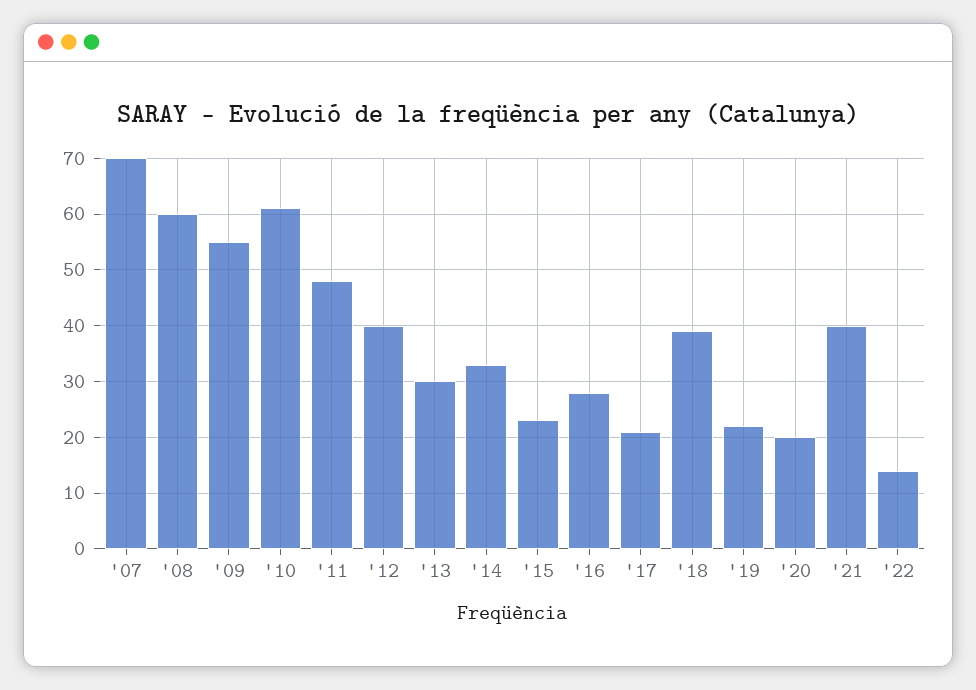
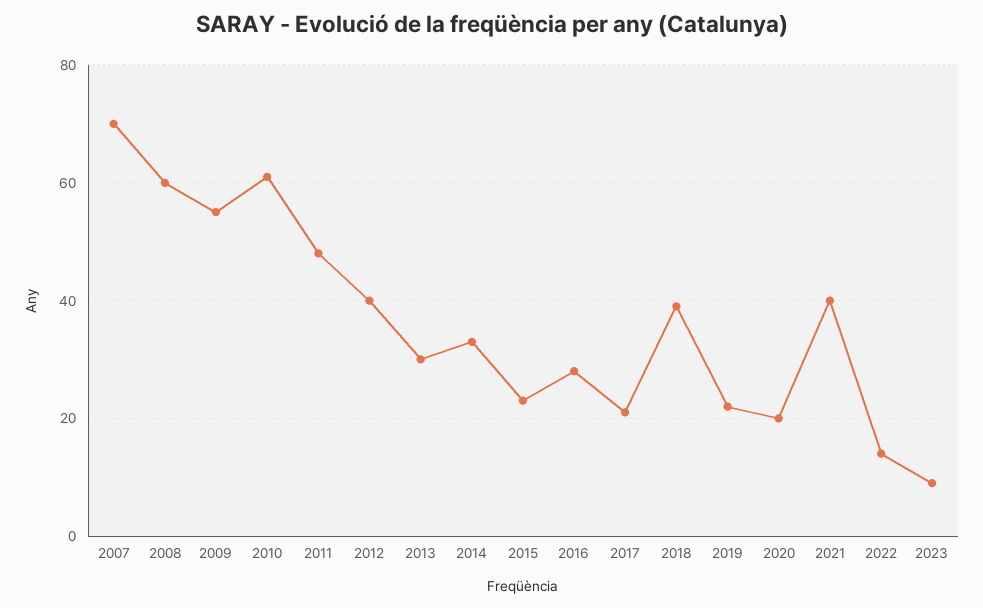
2023: none -> 10

